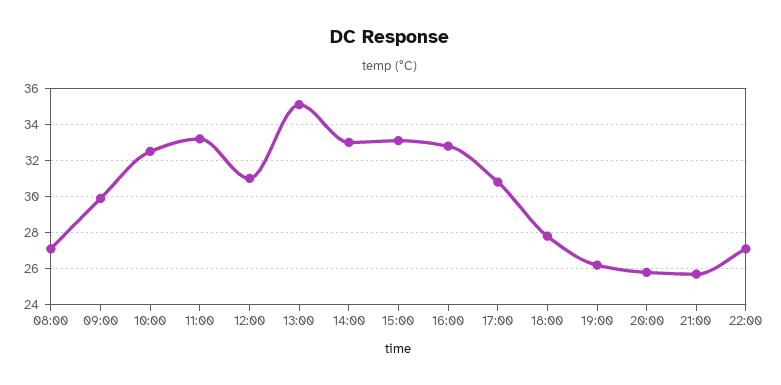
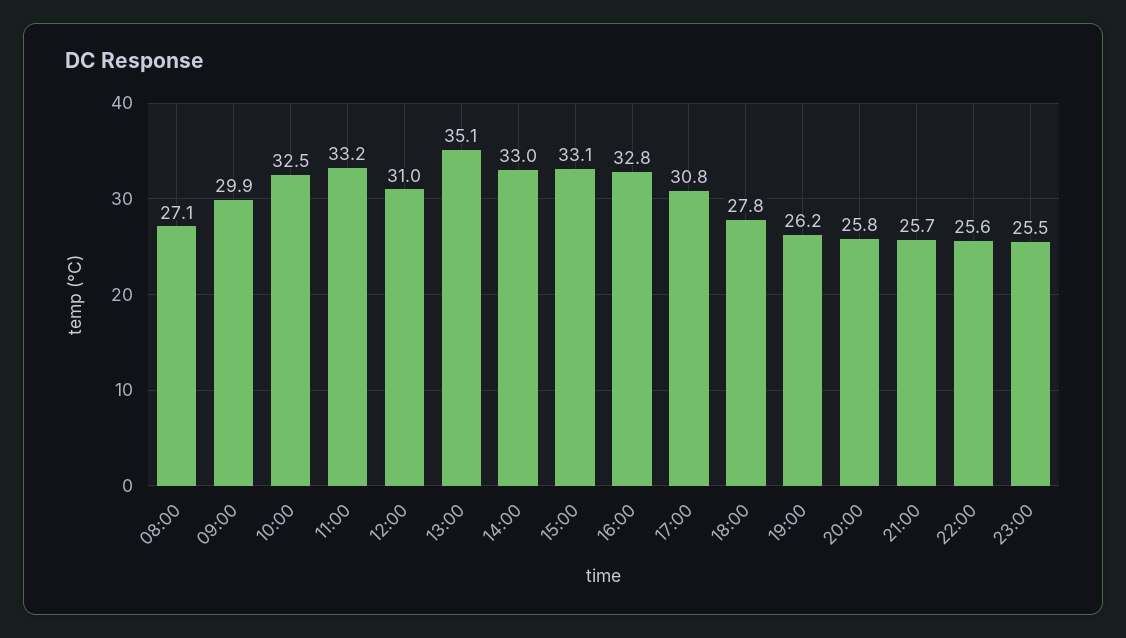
22:00: 27 -> 25.6
23:00: none -> 25.5

